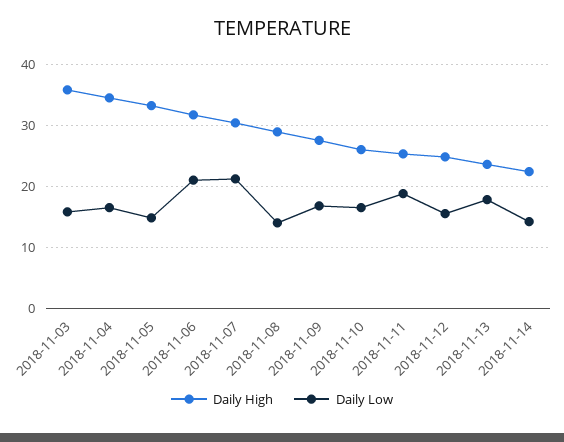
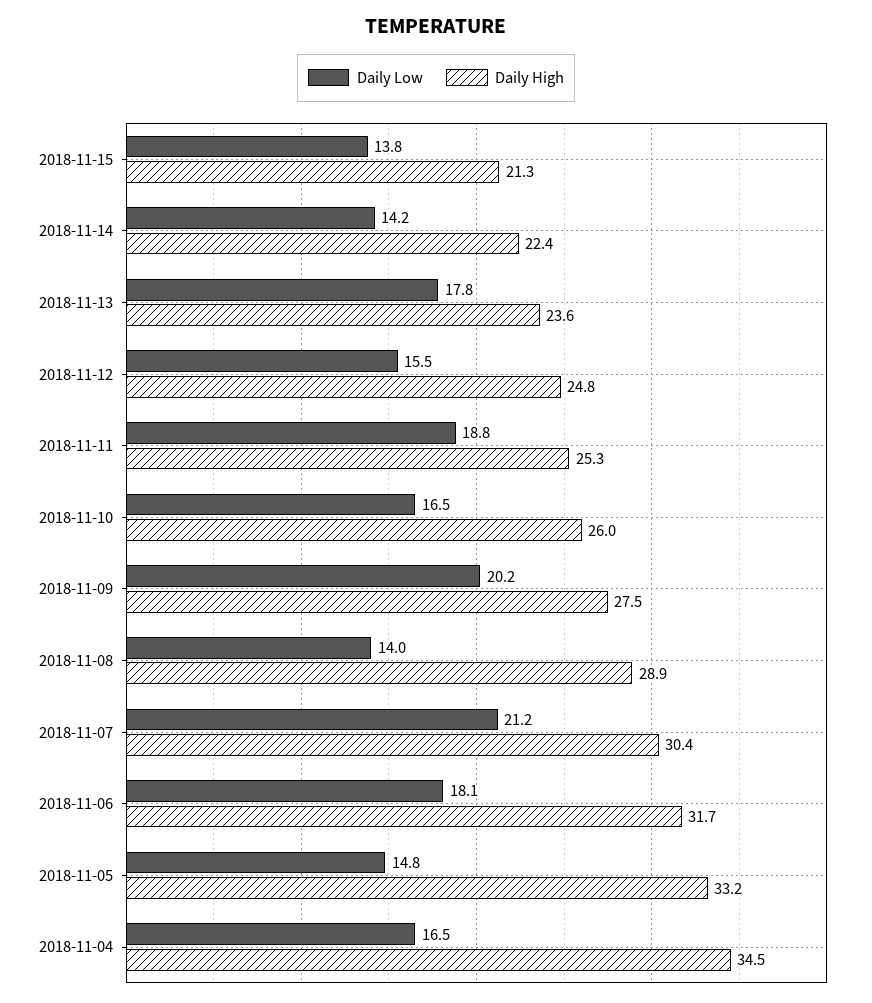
Daily High, 2018-11-03: 36 -> none
Daily Low, 2018-11-03: 16 -> none
Daily Low, 2018-11-06: 21 -> 18.1
Daily Low, 2018-11-09: 17 -> 20.2
Daily Low, 2018-11-15: none -> 13.8
Daily High, 2018-11-15: none -> 21.3

